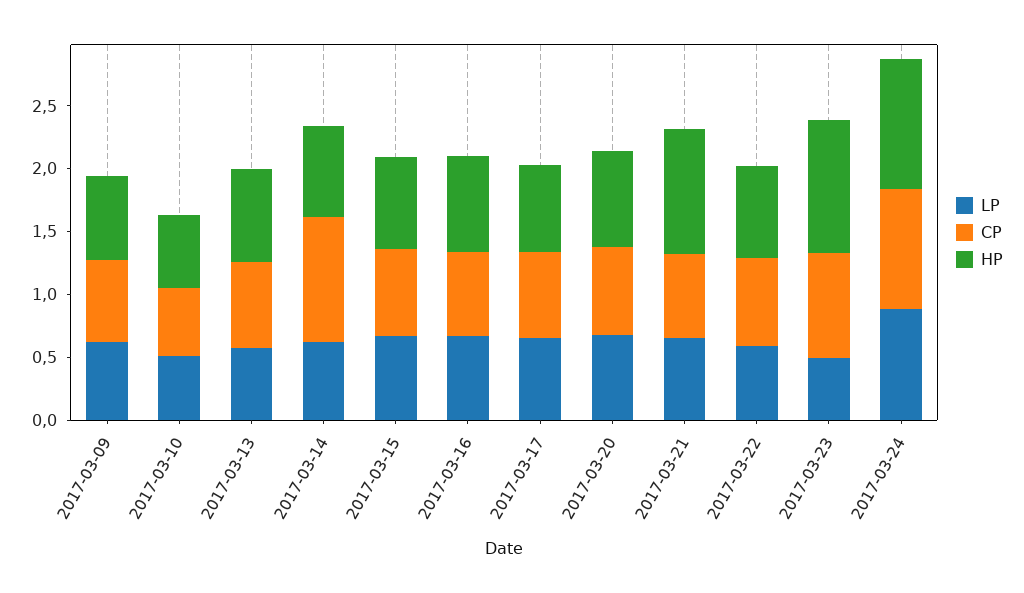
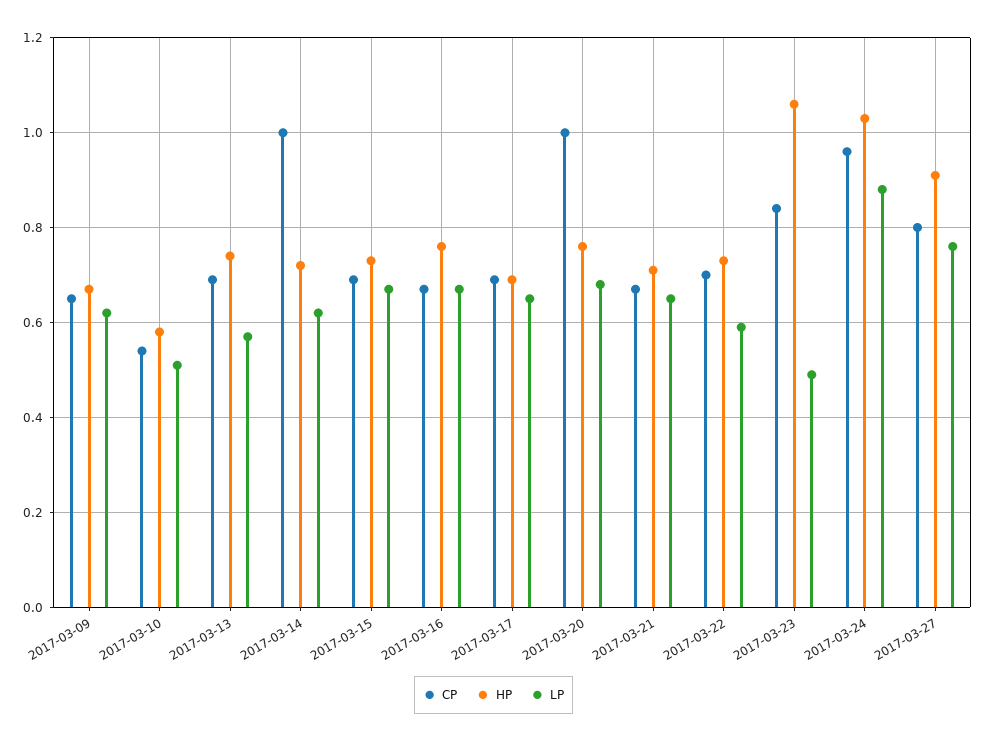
CP, 2017-03-20: 0.7 -> 1
HP, 2017-03-21: 1 -> 0.7
CP, 2017-03-27: none -> 0.8
HP, 2017-03-27: none -> 0.9
LP, 2017-03-27: none -> 0.75

